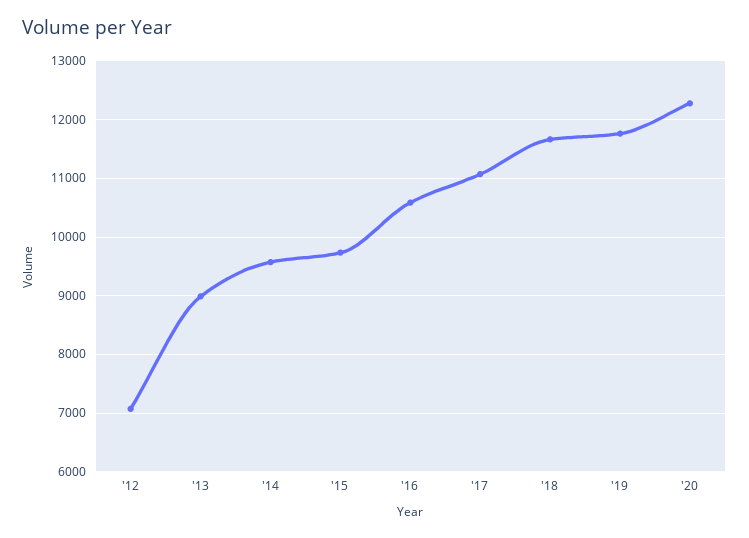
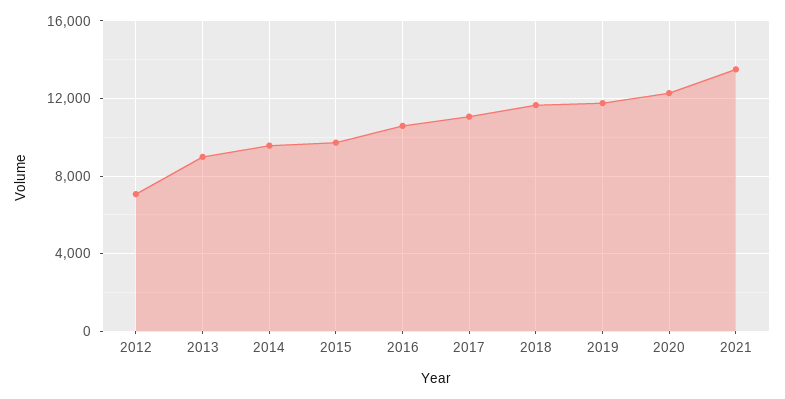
2021: none -> 13500

